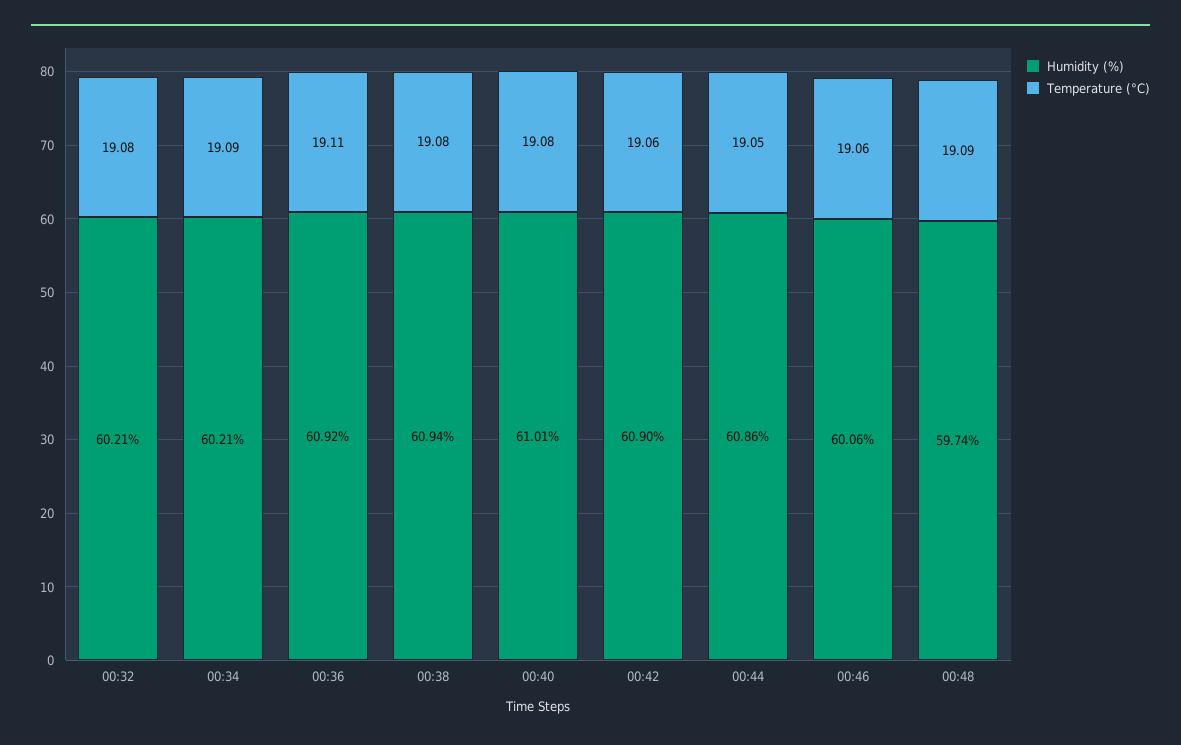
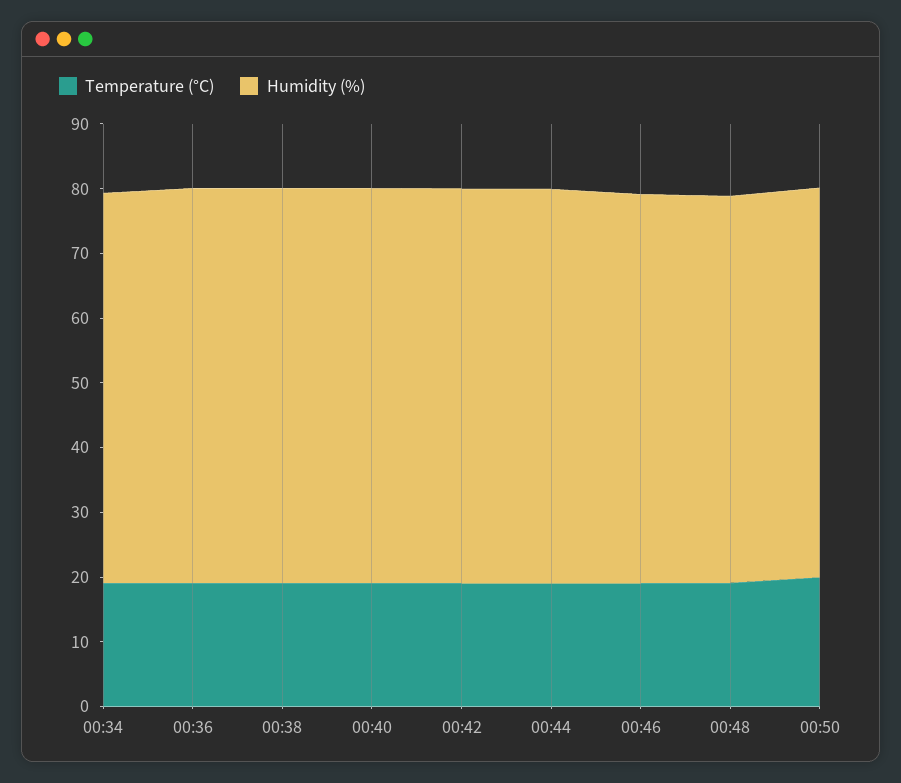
Humidity (%), 00:32: 60.21 -> none
Temperature (°C), 00:32: 19.08 -> none
Temperature (°C), 00:50: none -> 20
Humidity (%), 00:50: none -> 60

